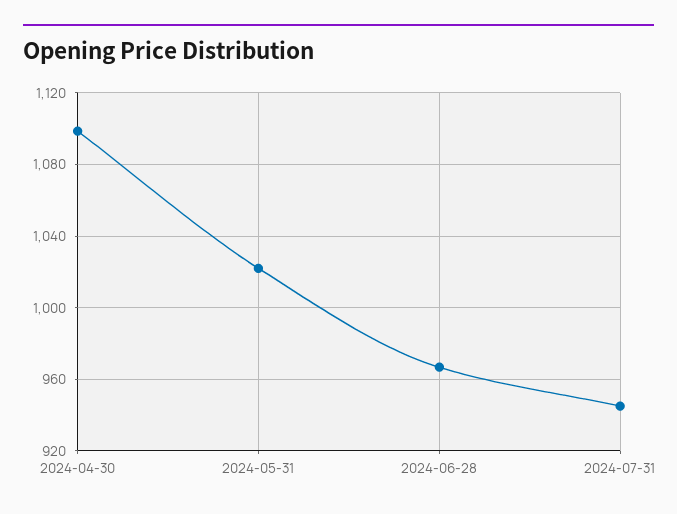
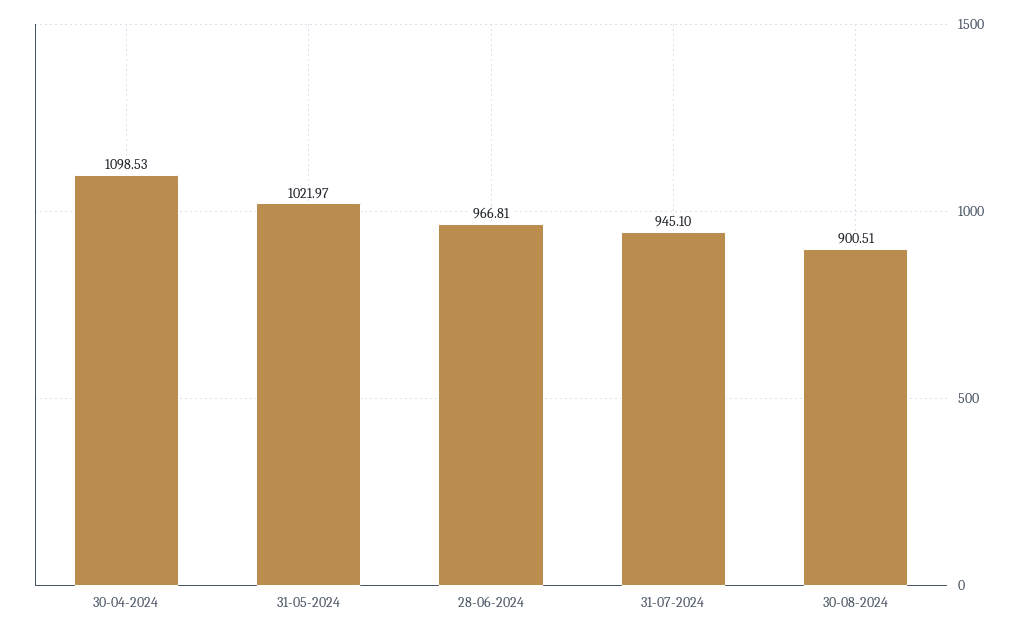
30-08-2024: none -> 900.51

